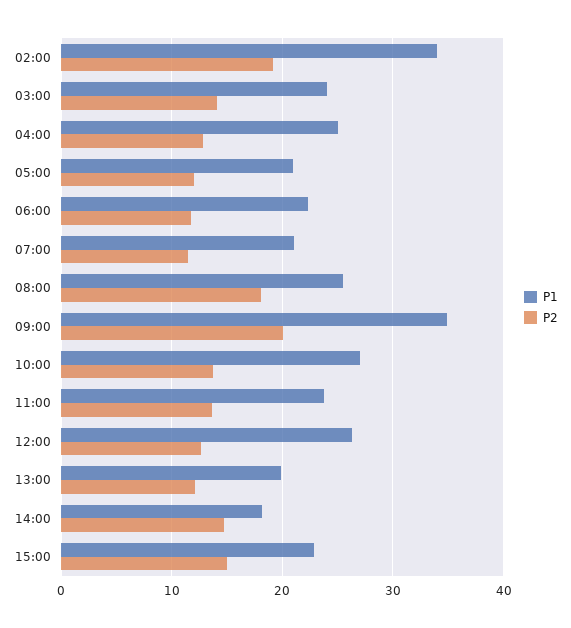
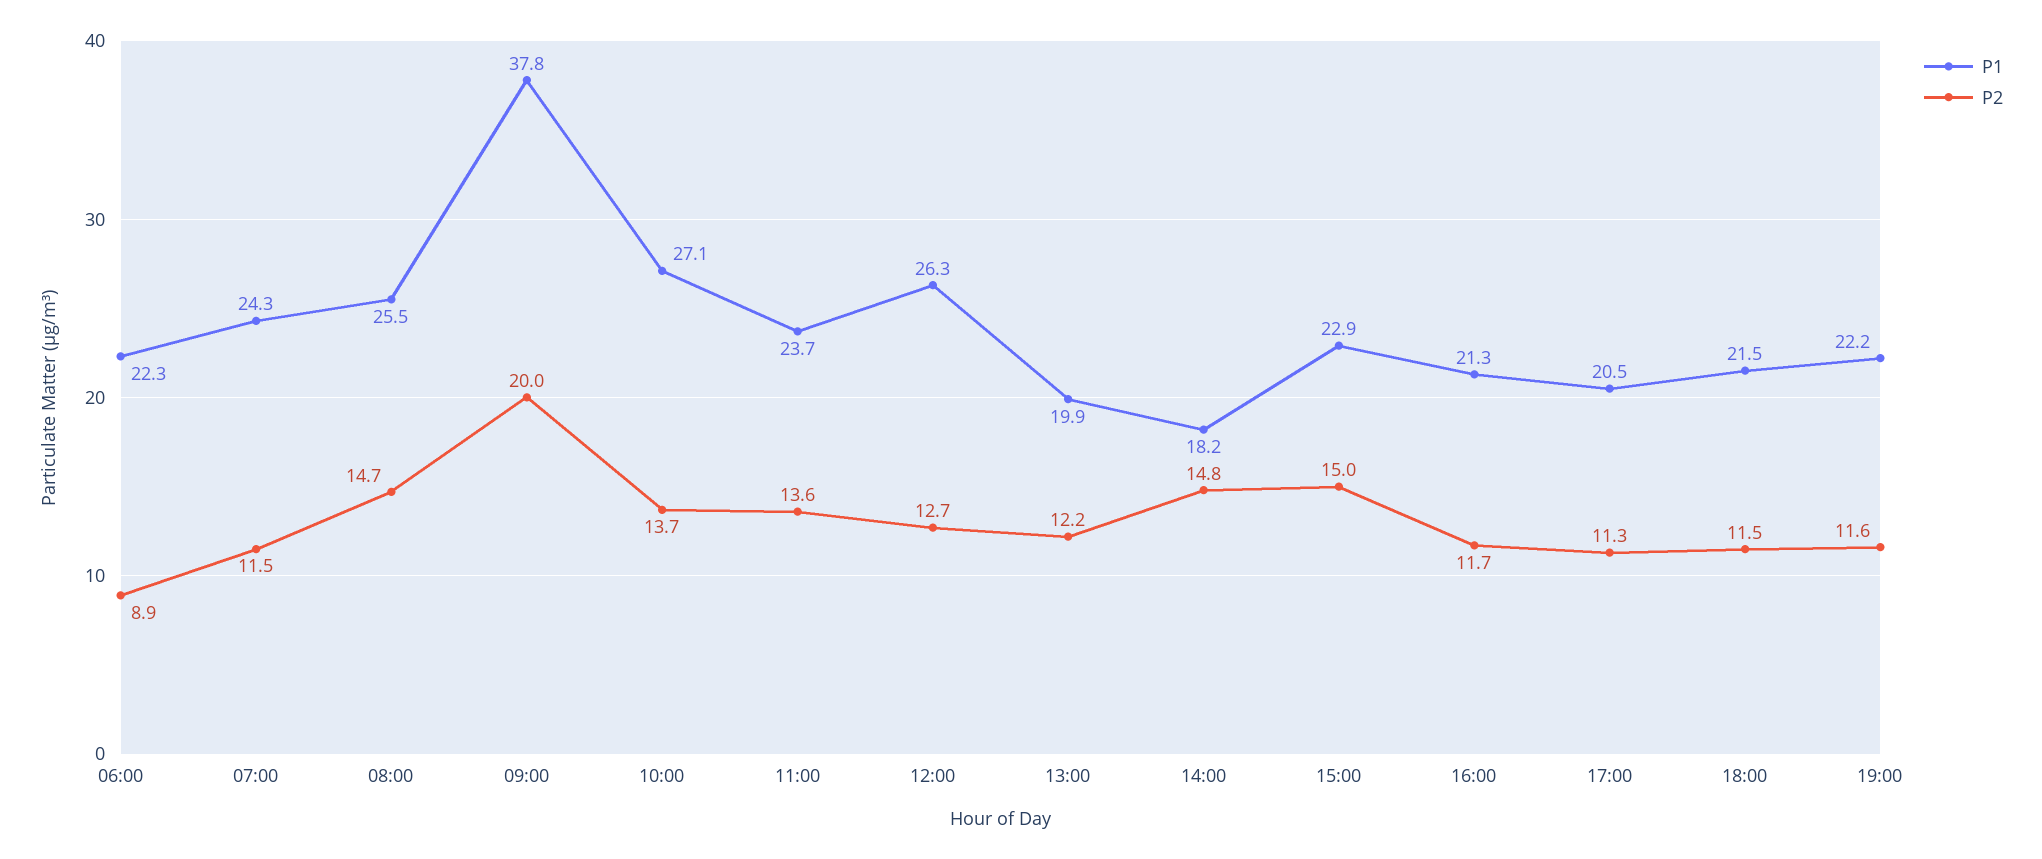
P1, 02:00: 34 -> none
P2, 02:00: 19 -> none
P1, 03:00: 24 -> none
P2, 03:00: 14 -> none
P1, 04:00: 25 -> none
P2, 04:00: 13 -> none
P1, 05:00: 21 -> none
P2, 05:00: 12 -> none
P2, 06:00: 12 -> 8.9
P1, 07:00: 21 -> 24.3
P2, 08:00: 18 -> 14.7
P1, 09:00: 35 -> 37.8
P1, 16:00: none -> 21.3
P2, 16:00: none -> 11.7
P1, 17:00: none -> 20.5
P2, 17:00: none -> 11.3
P1, 18:00: none -> 21.5
P2, 18:00: none -> 11.5
P1, 19:00: none -> 22.2
P2, 19:00: none -> 11.6

